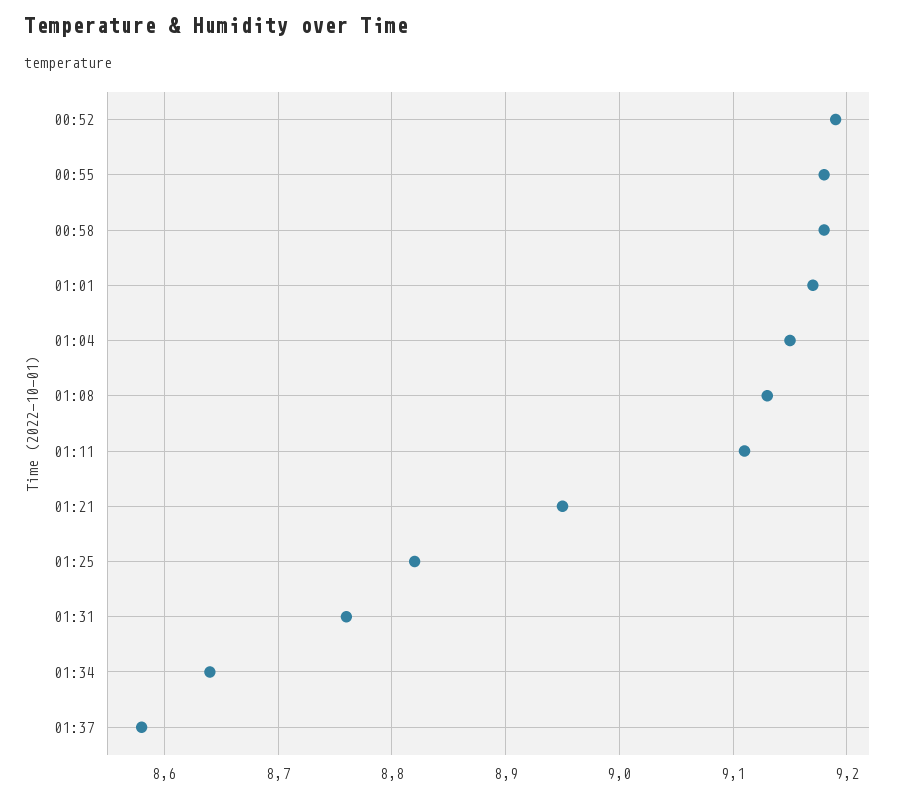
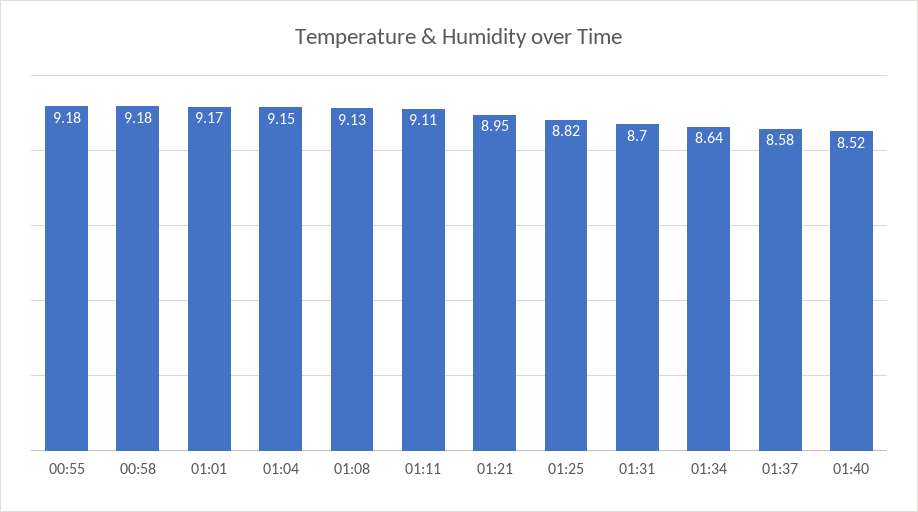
00:52: 9.19 -> none
01:31: 8.76 -> 8.7
01:40: none -> 8.52

